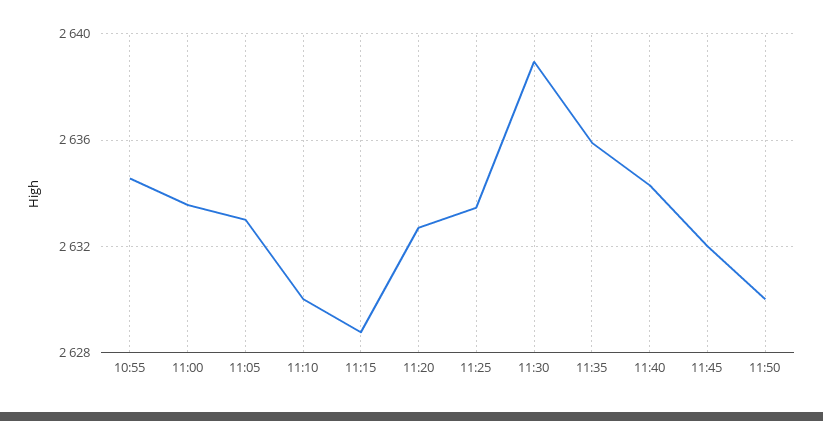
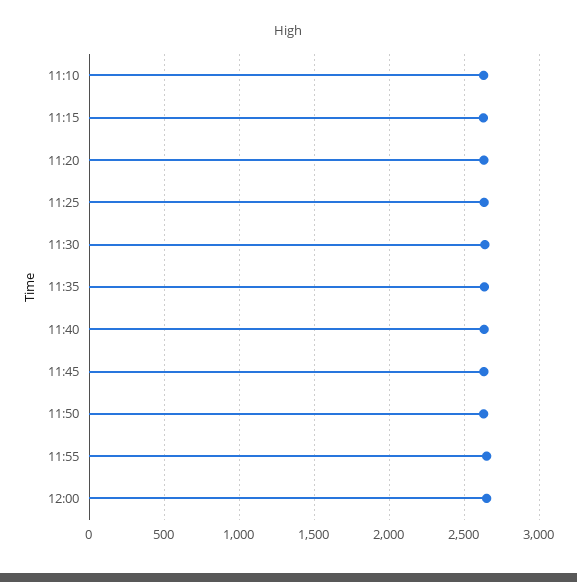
10:55: 2634.5 -> none
11:00: 2633.5 -> none
11:05: 2633 -> none
11:55: none -> 2650
12:00: none -> 2650

